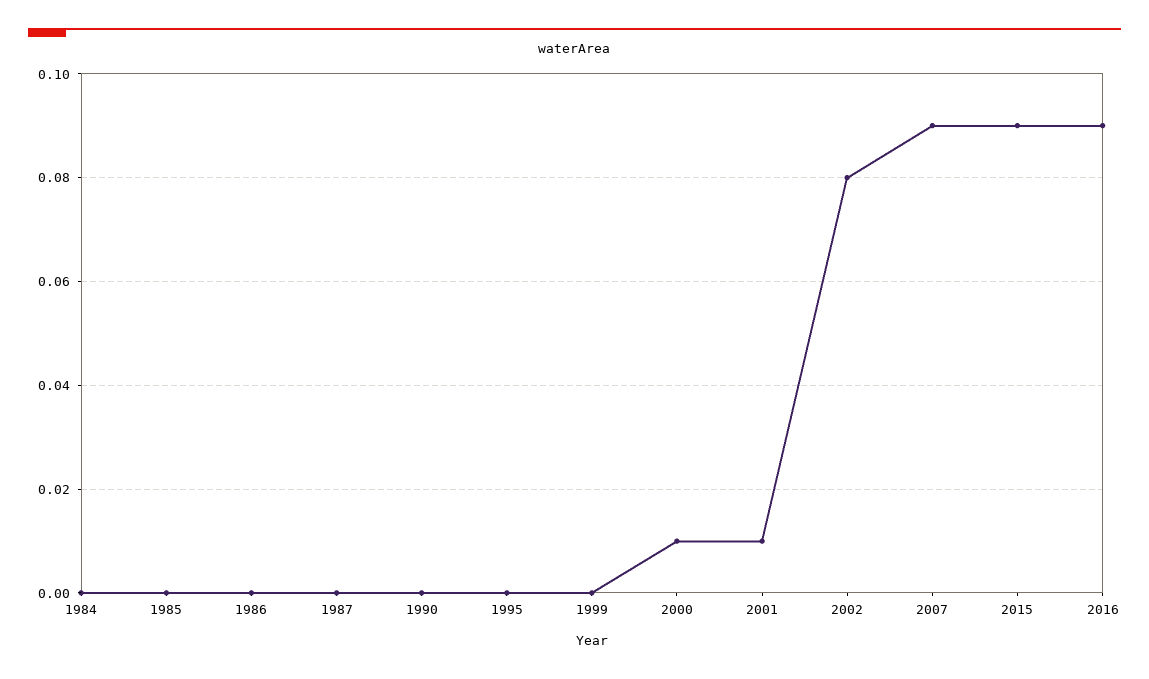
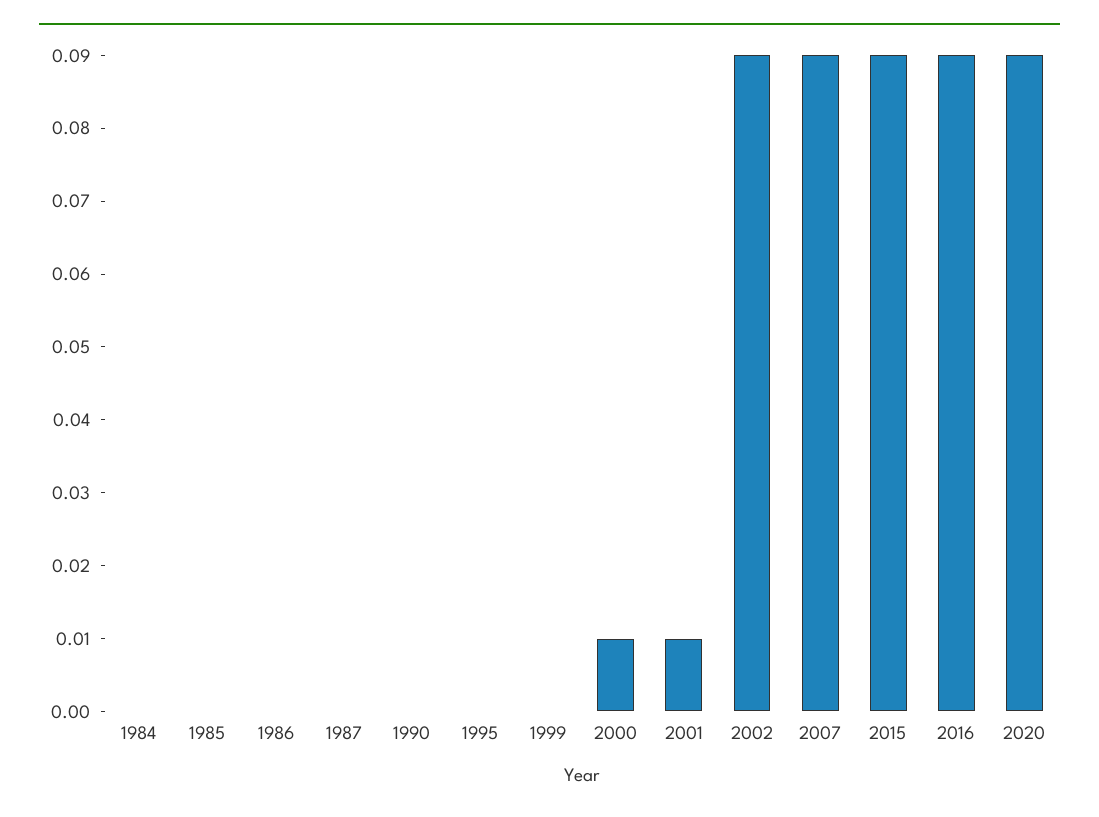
2002: 0.08 -> 0.09
2020: none -> 0.09

